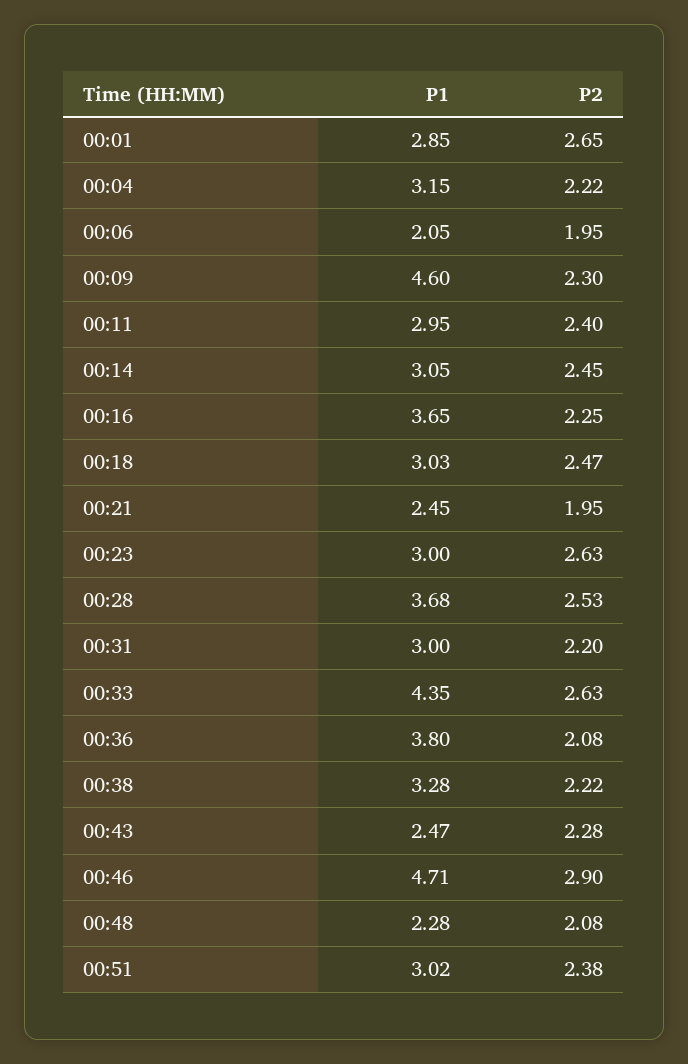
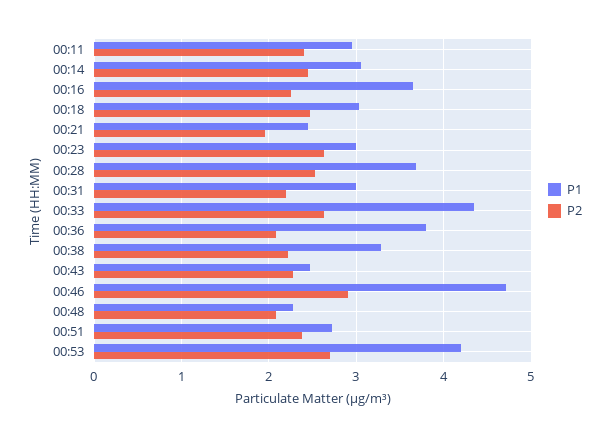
P1, 00:01: 2.85 -> none
P2, 00:01: 2.65 -> none
P1, 00:04: 3.15 -> none
P2, 00:04: 2.22 -> none
P1, 00:06: 2.05 -> none
P2, 00:06: 1.95 -> none
P1, 00:09: 4.6 -> none
P2, 00:09: 2.3 -> none
P1, 00:51: 3.02 -> 2.7
P1, 00:53: none -> 4.2
P2, 00:53: none -> 2.7

